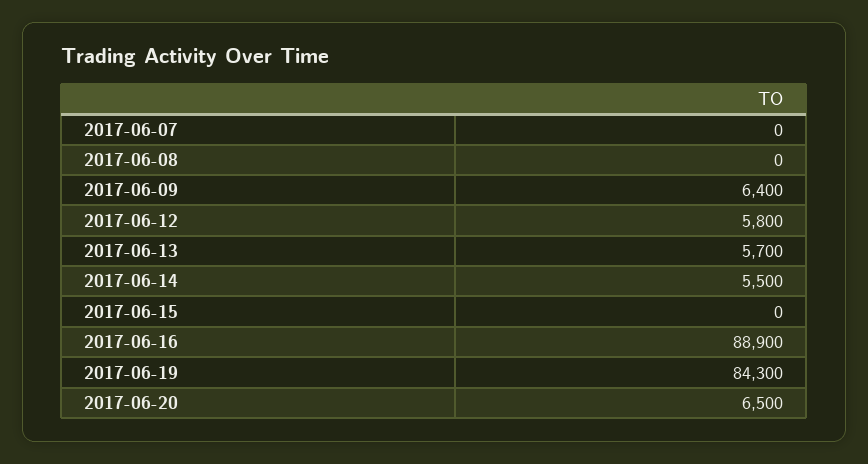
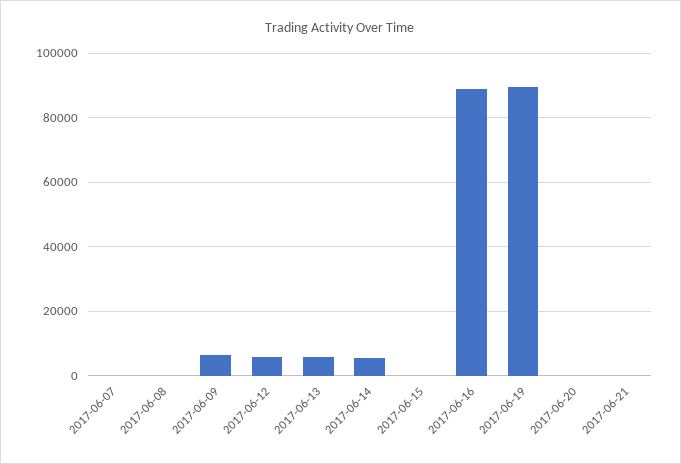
2017-06-19: 84300 -> 90000
2017-06-20: 6500 -> 0
2017-06-21: none -> 0

